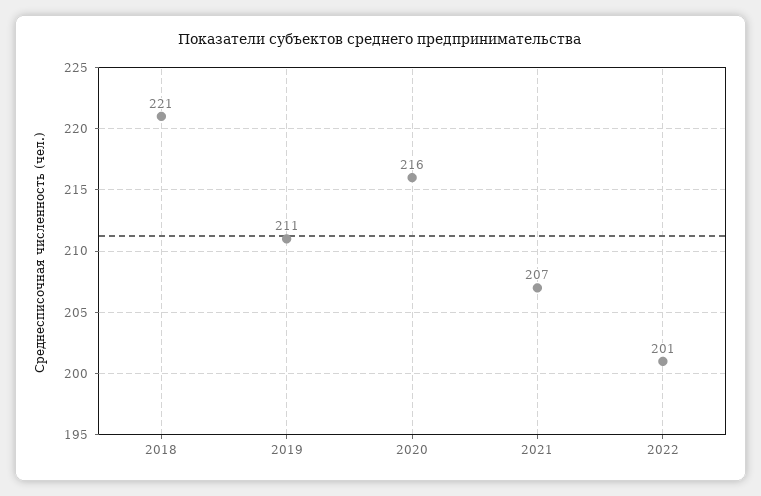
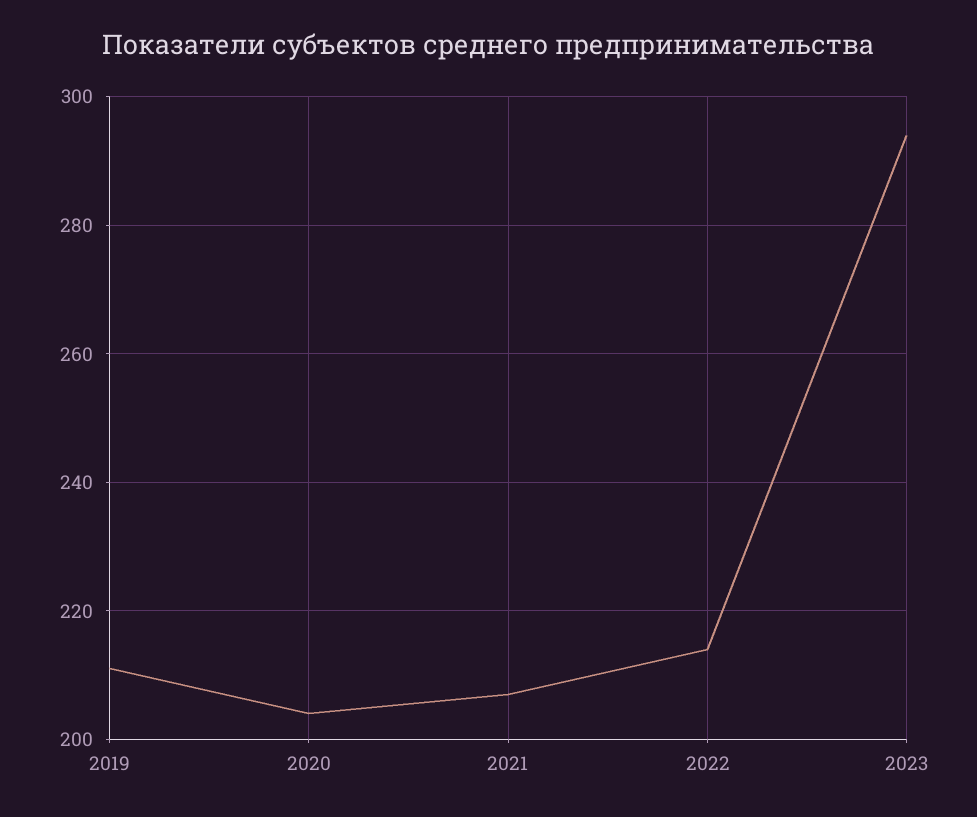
2018: 221 -> none
2020: 216 -> 205
2022: 201 -> 215
2023: none -> 295

